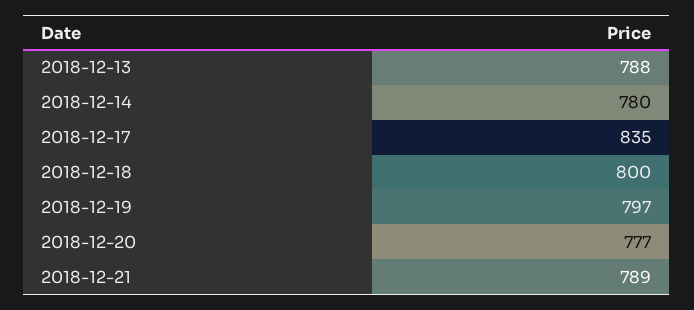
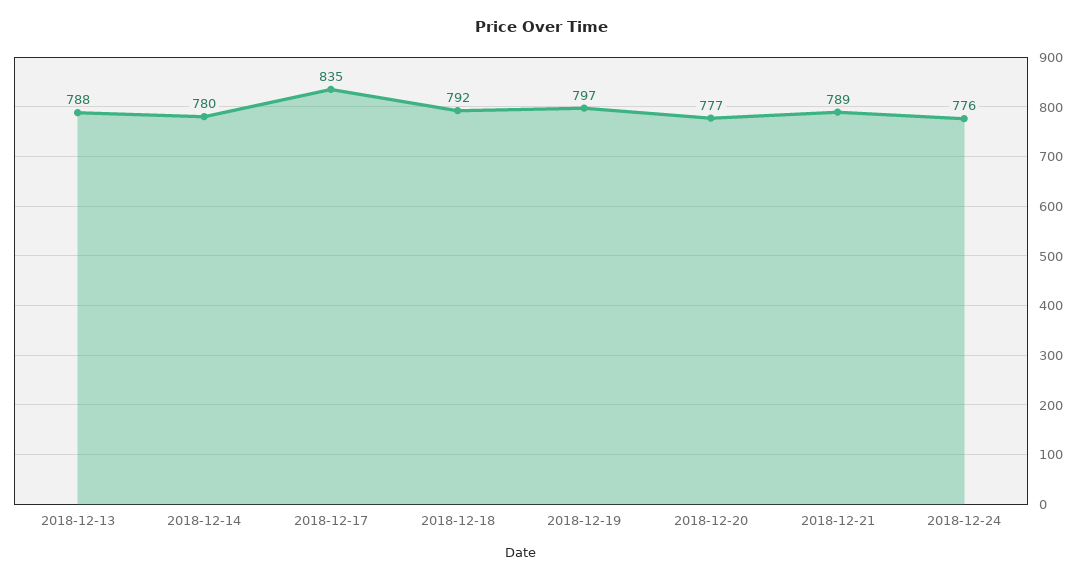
2018-12-18: 800 -> 792
2018-12-24: none -> 776

